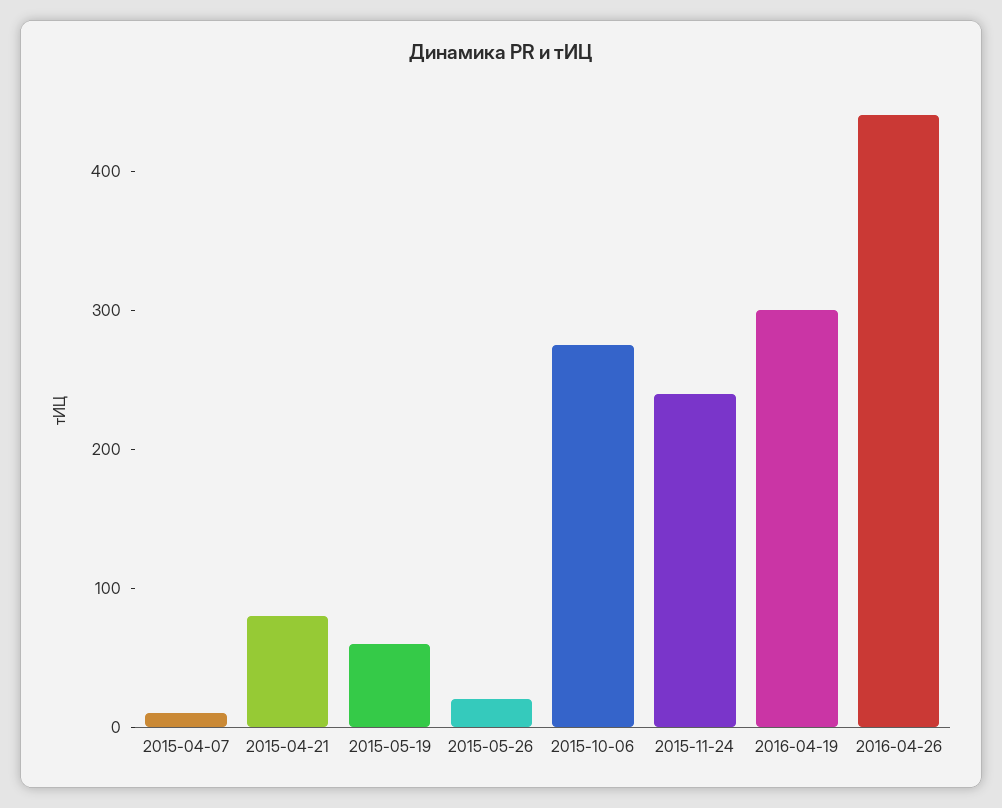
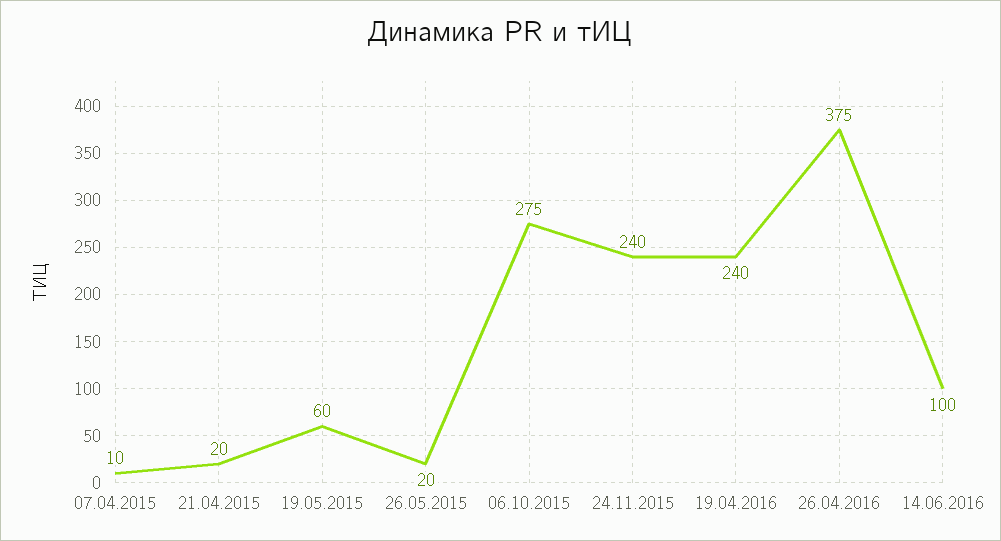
2015-04-21: 80 -> 20
2016-04-19: 300 -> 240
2016-04-26: 440 -> 375
14.06.2016: none -> 100

